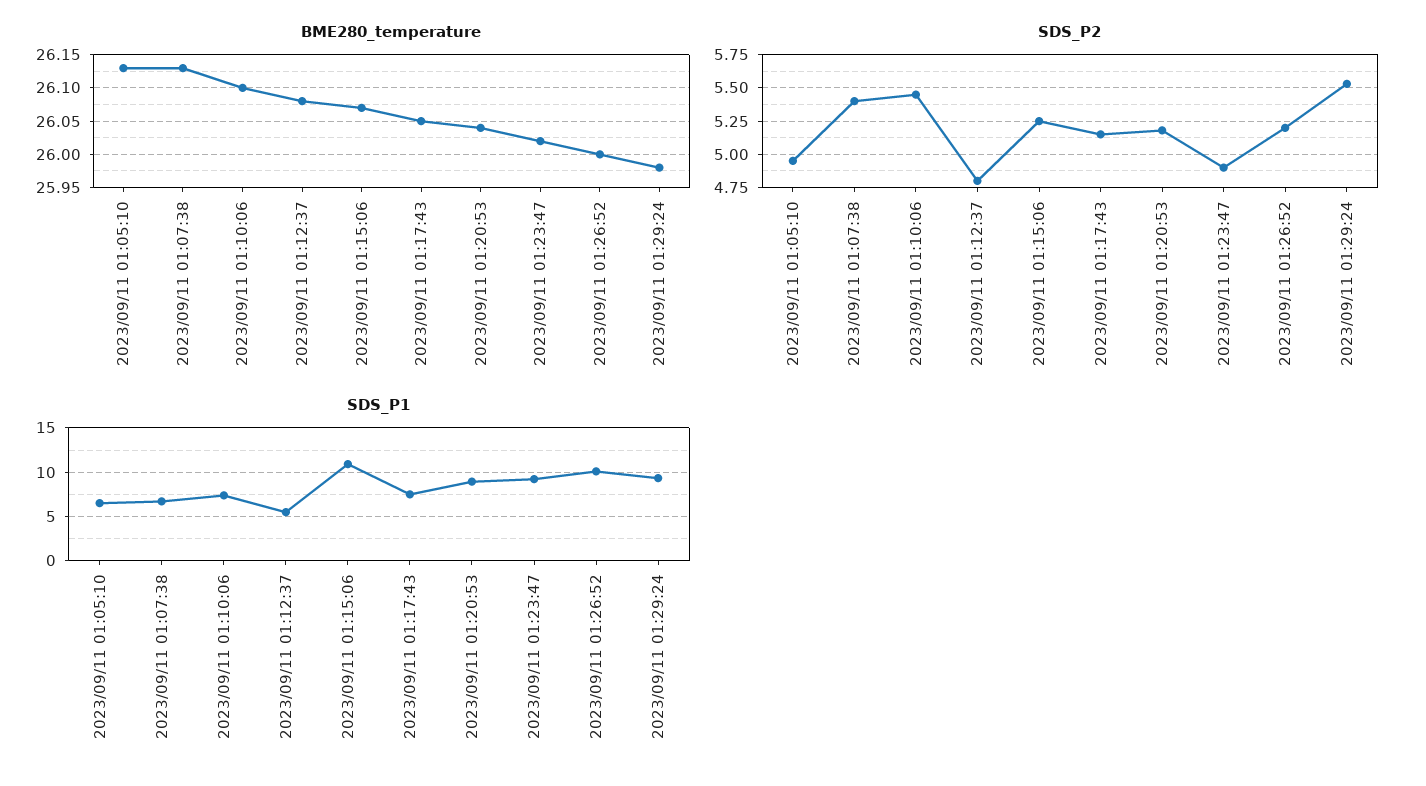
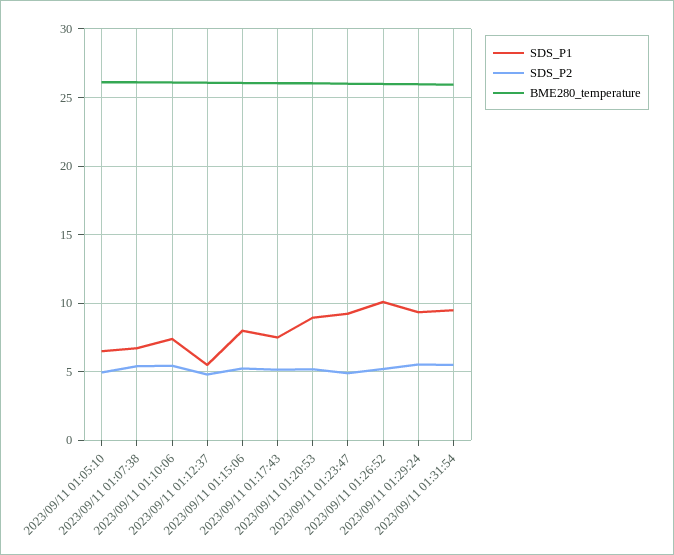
SDS_P1, 2023/09/11 01:15:06: 11 -> 8
SDS_P1, 2023/09/11 01:31:54: none -> 9.5
SDS_P2, 2023/09/11 01:31:54: none -> 5.5
BME280_temperature, 2023/09/11 01:31:54: none -> 26

